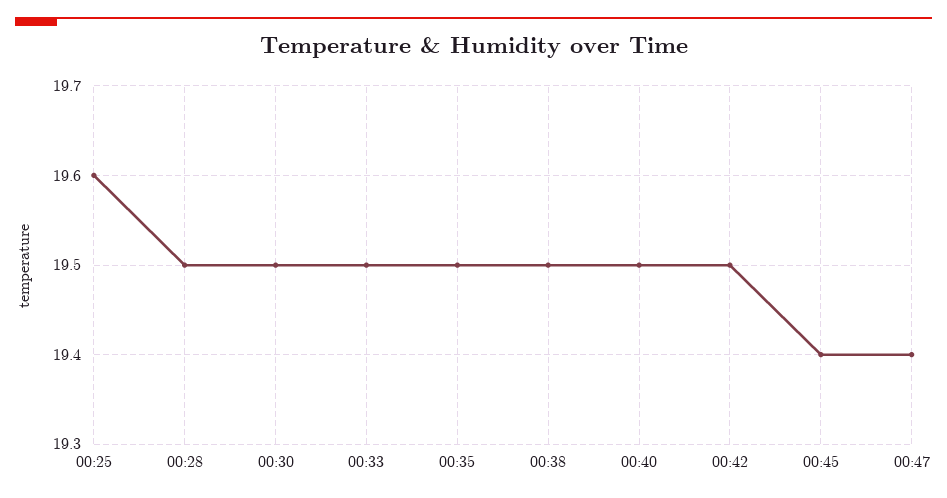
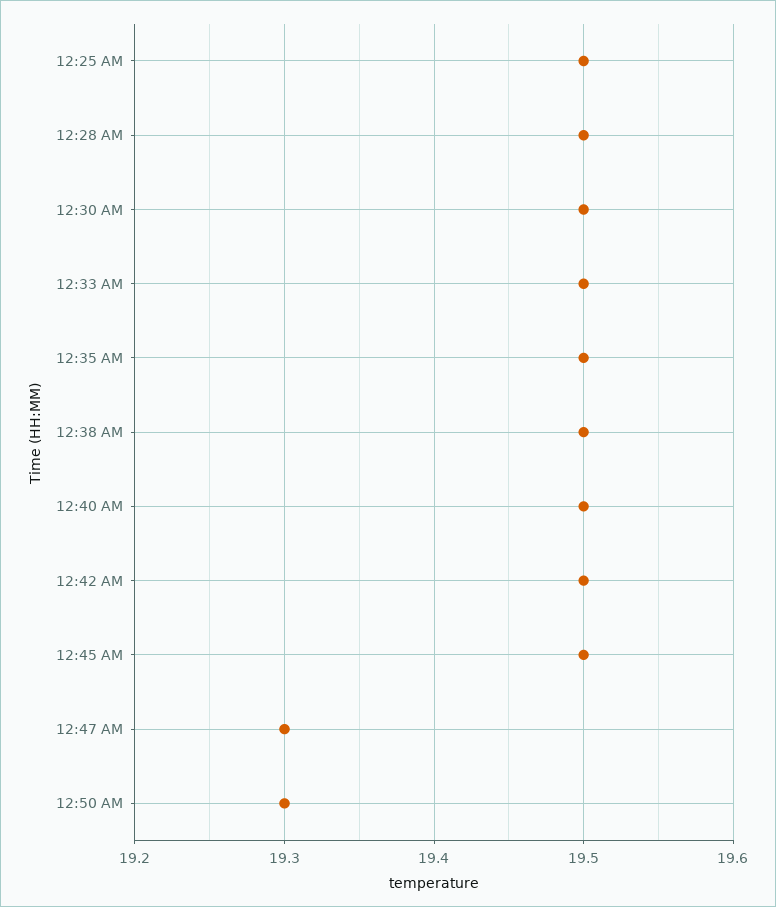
00:25: 19.6 -> 19.5
00:45: 19.4 -> 19.5
00:47: 19.4 -> 19.3
12:50 AM: none -> 19.3

